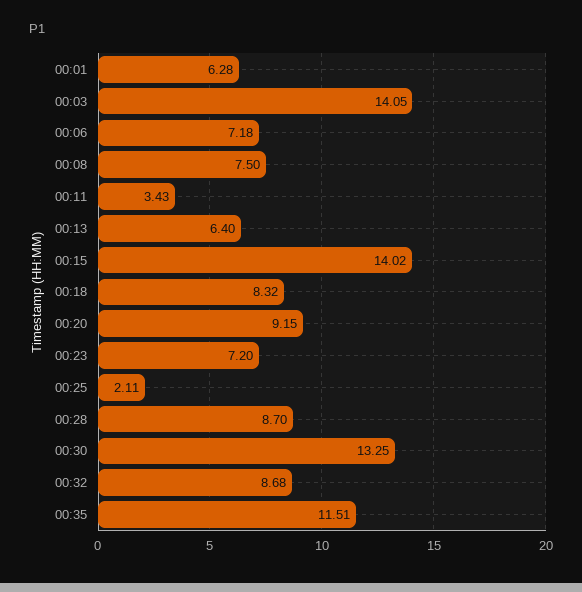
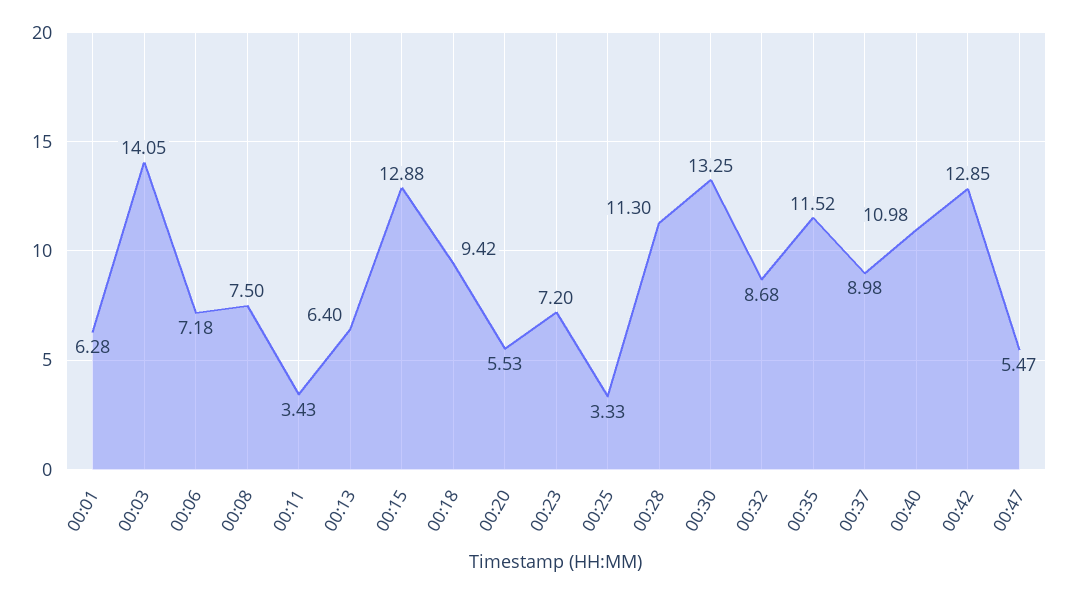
00:15: 14.02 -> 12.88
00:18: 8.32 -> 9.42
00:20: 9.15 -> 5.53
00:25: 2.11 -> 3.33
00:28: 8.7 -> 11.3
00:35: 11.51 -> 11.52
00:37: none -> 8.98
00:40: none -> 10.98
00:42: none -> 12.85
00:47: none -> 5.47

